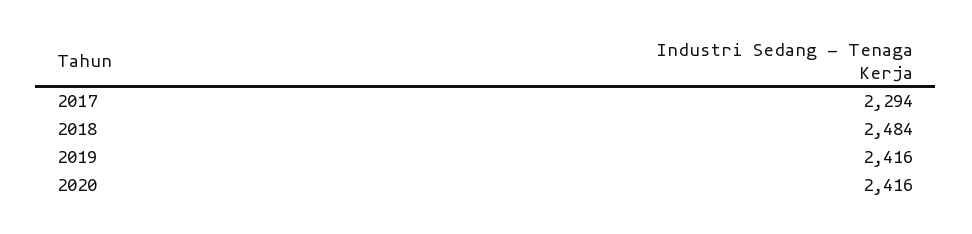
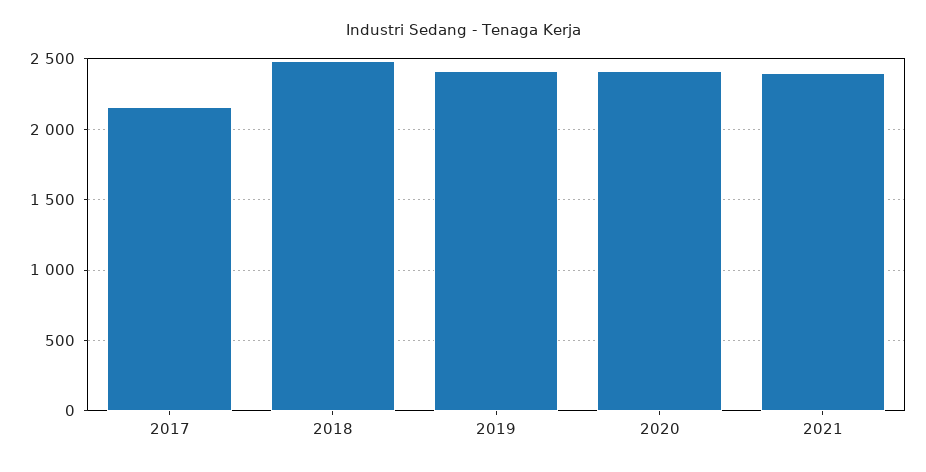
2017: 2294 -> 2150
2021: none -> 2400

